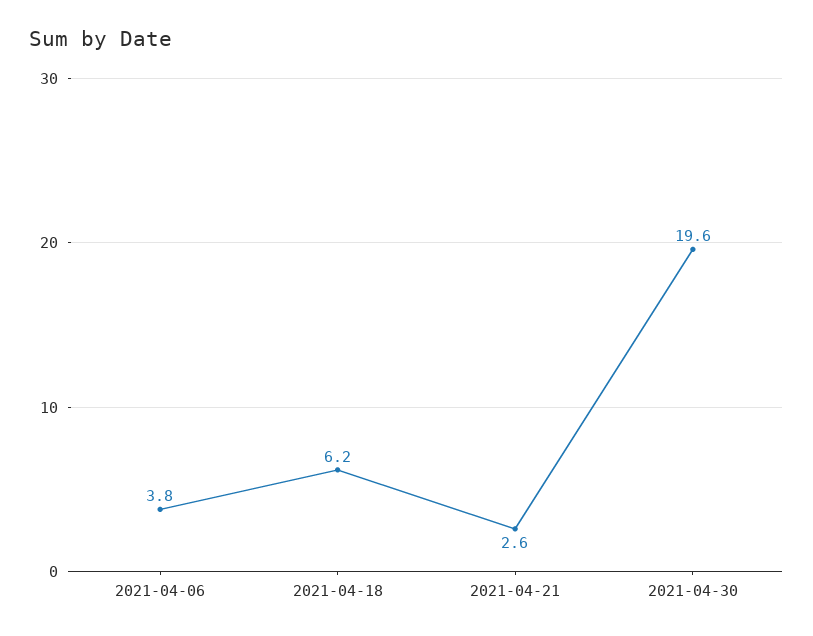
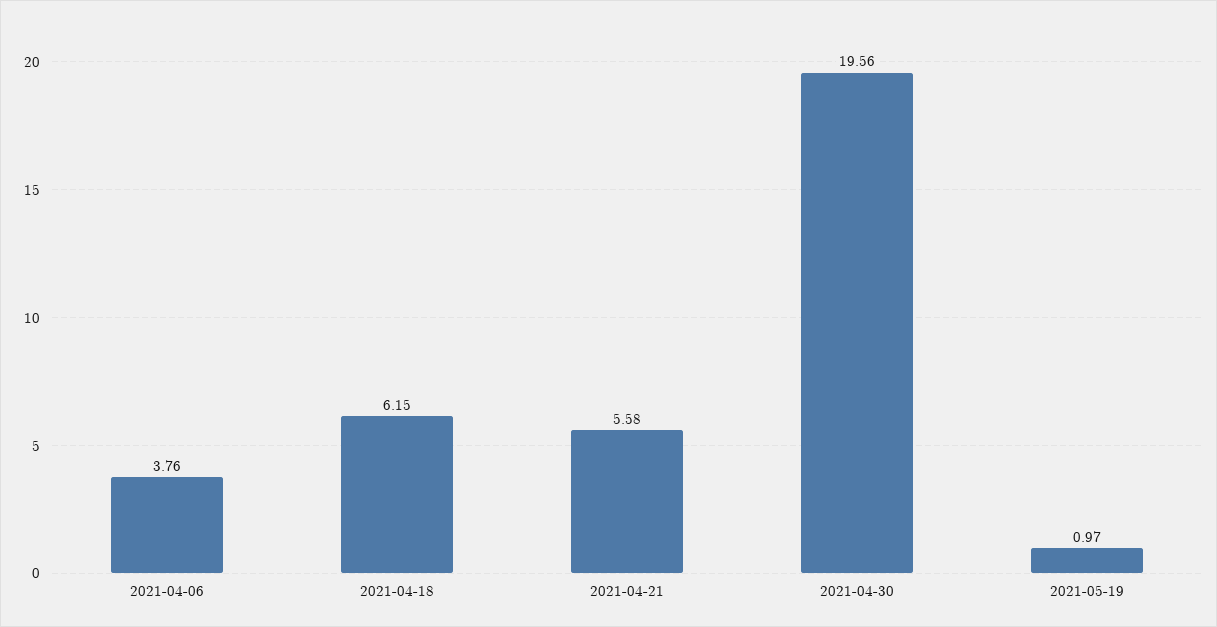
2021-04-21: 2.6 -> 5.58
2021-05-19: none -> 0.97

